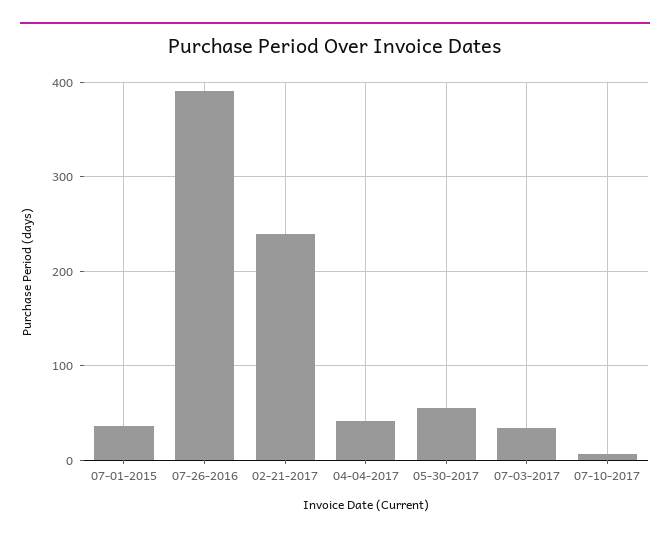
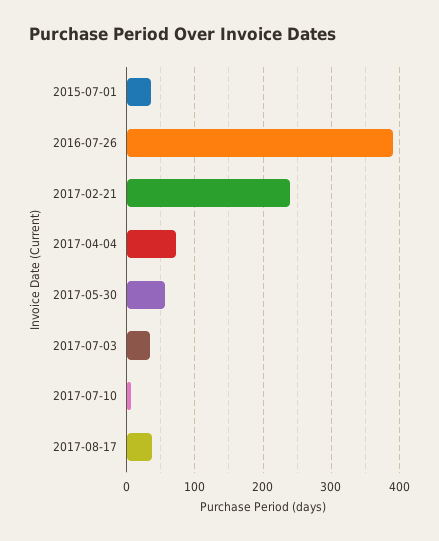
04-04-2017: 40 -> 70
2017-08-17: none -> 40

